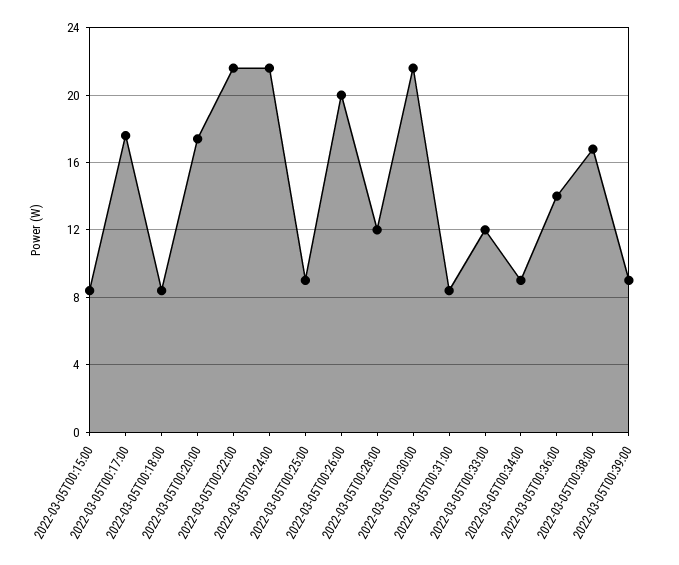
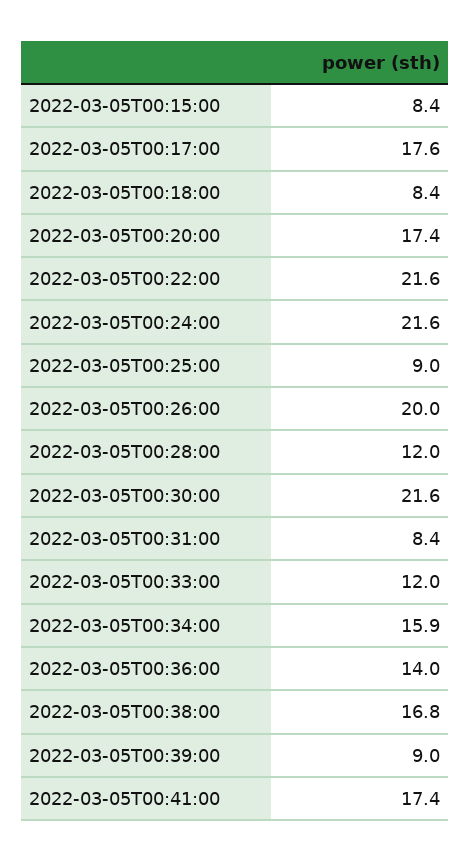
2022-03-05T00:34:00: 9 -> 15.9
2022-03-05T00:41:00: none -> 17.4

